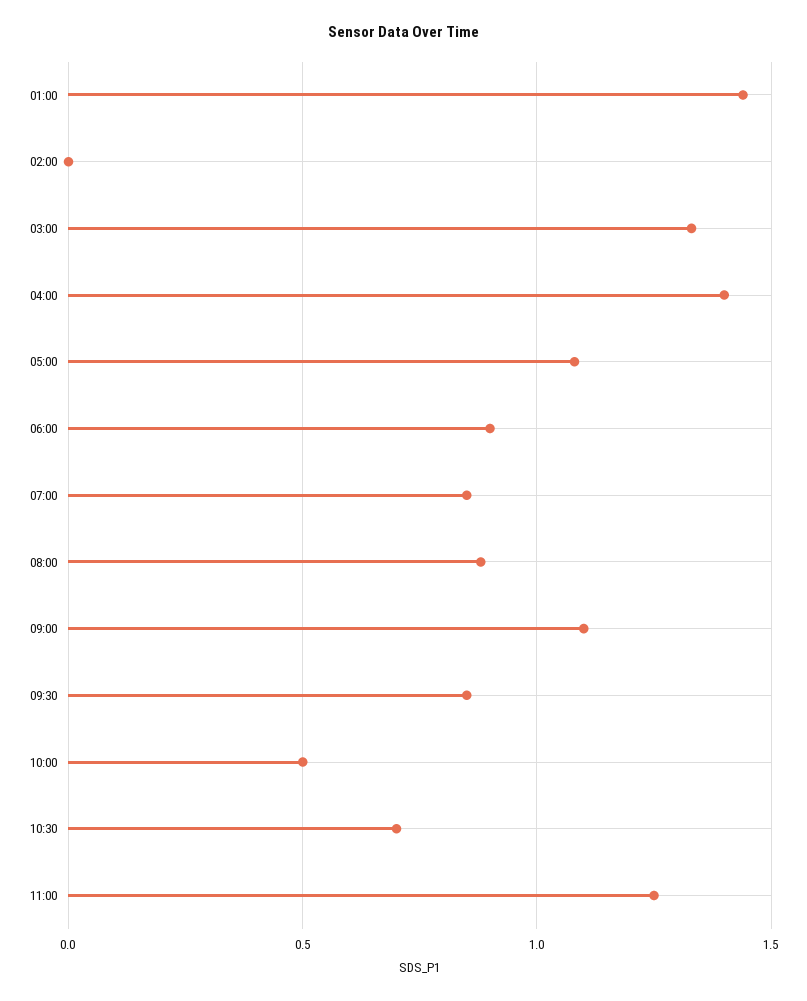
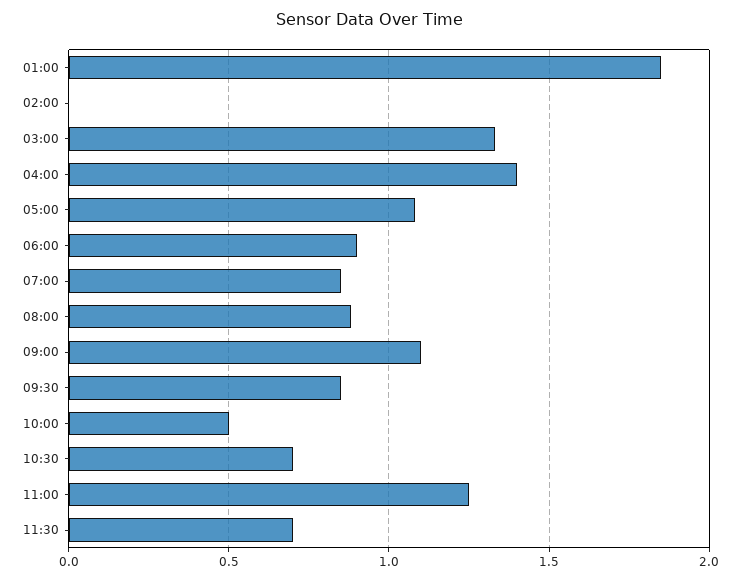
01:00: 1.45 -> 1.85
11:30: none -> 0.7

